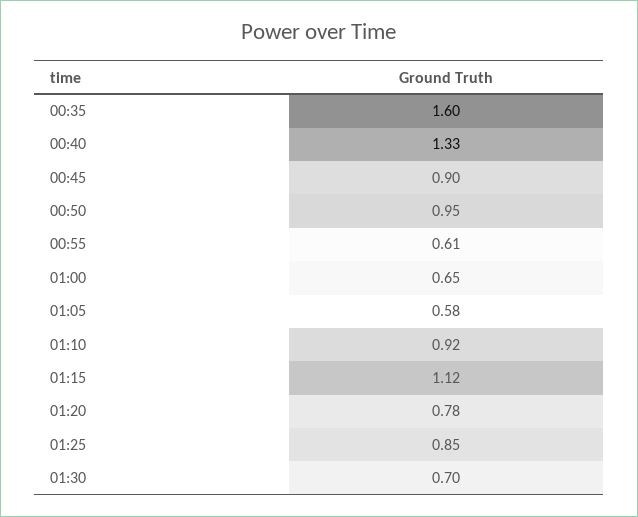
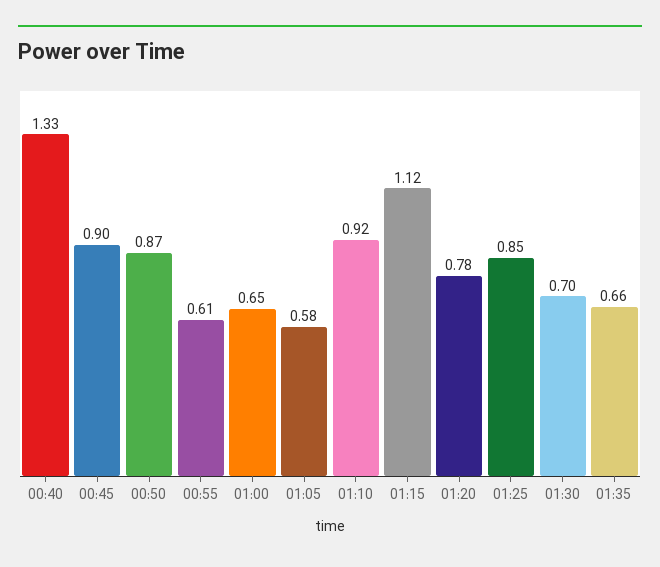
00:35: 1.6 -> none
00:50: 0.95 -> 0.87
01:35: none -> 0.66

